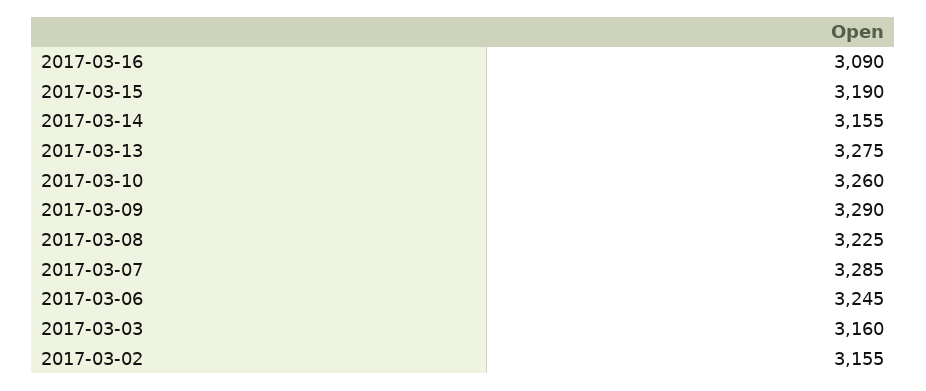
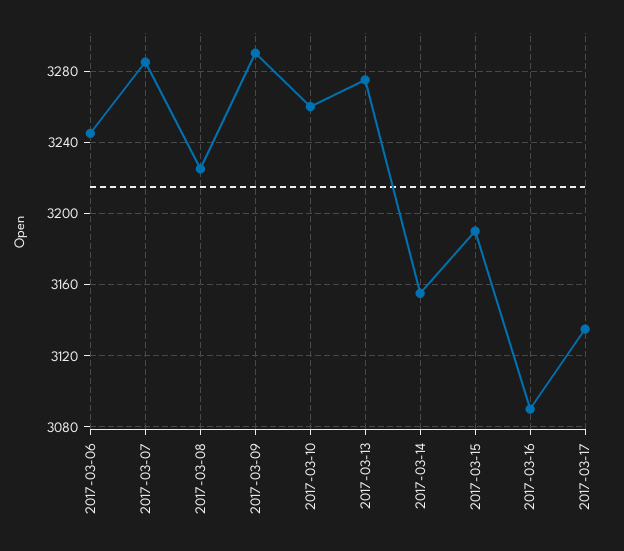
2017-03-03: 3160 -> none
2017-03-02: 3155 -> none
2017-03-17: none -> 3135

